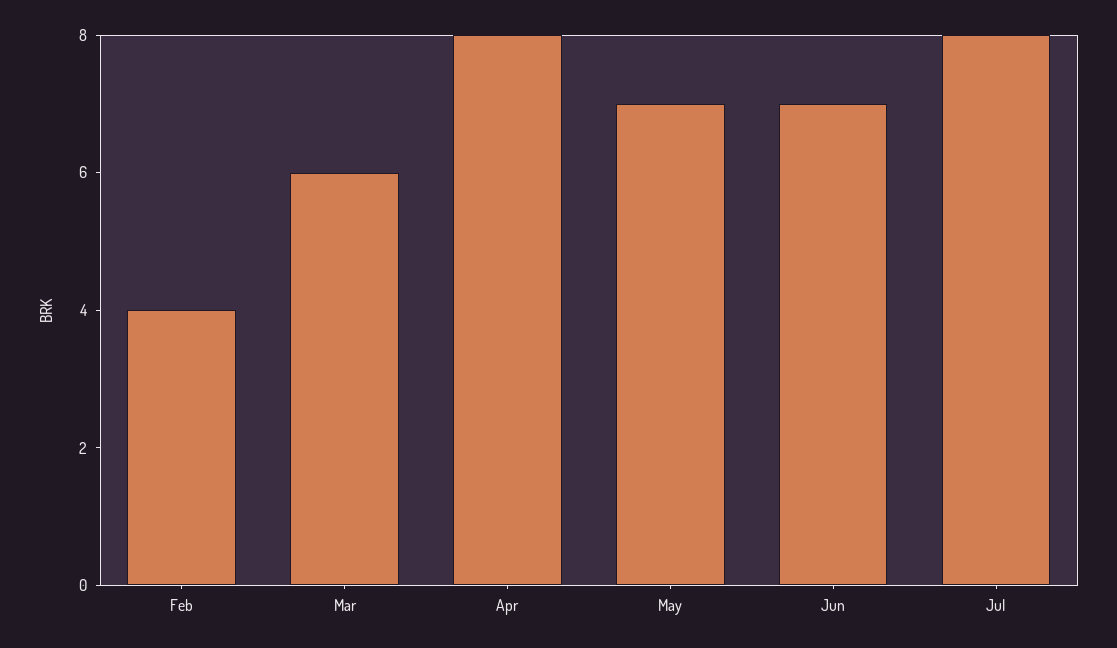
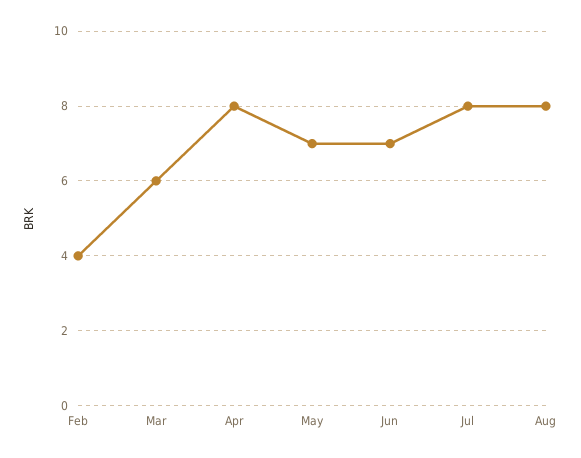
Aug: none -> 8

